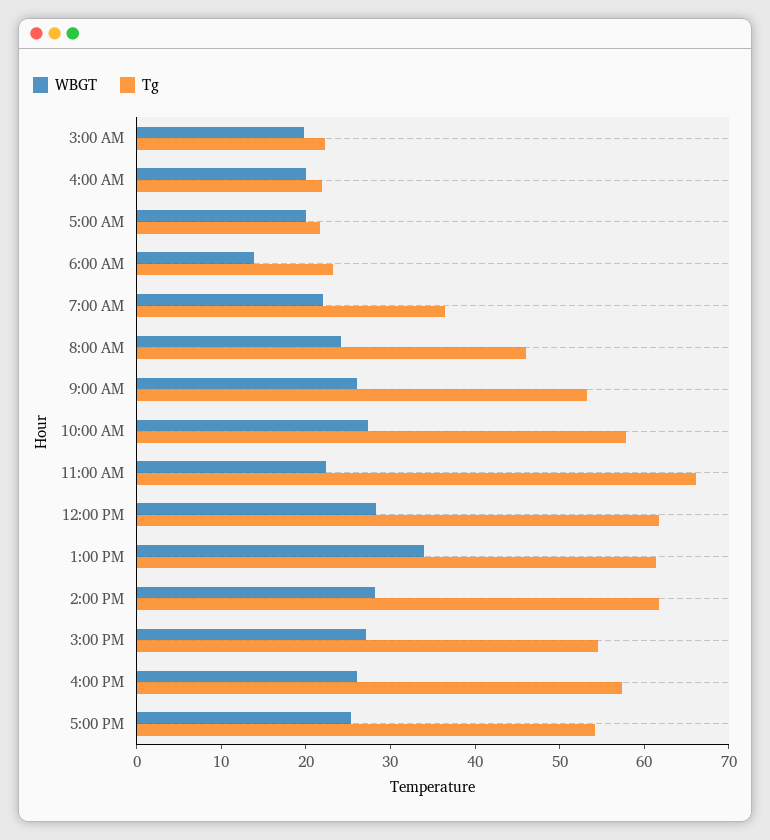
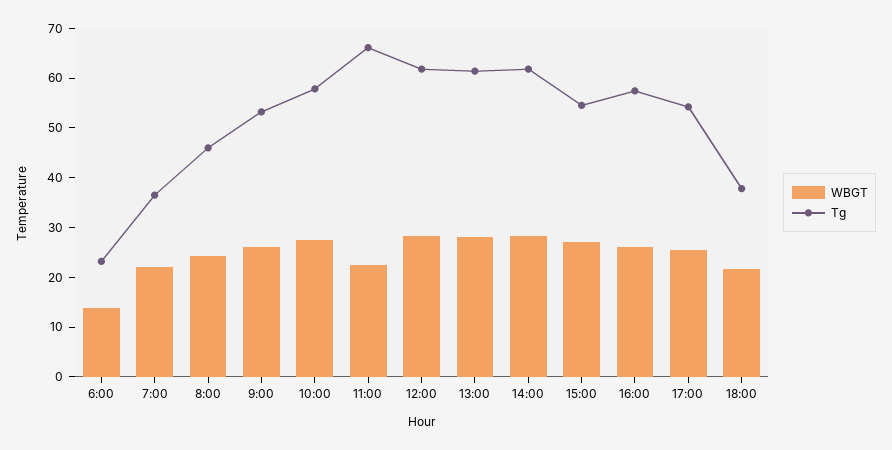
WBGT, 3:00 AM: 20 -> none
Tg, 3:00 AM: 22 -> none
WBGT, 4:00 AM: 20 -> none
Tg, 4:00 AM: 22 -> none
WBGT, 5:00 AM: 20 -> none
Tg, 5:00 AM: 22 -> none
WBGT, 1:00 PM: 34 -> 28
WBGT, 18:00: none -> 22
Tg, 18:00: none -> 38

